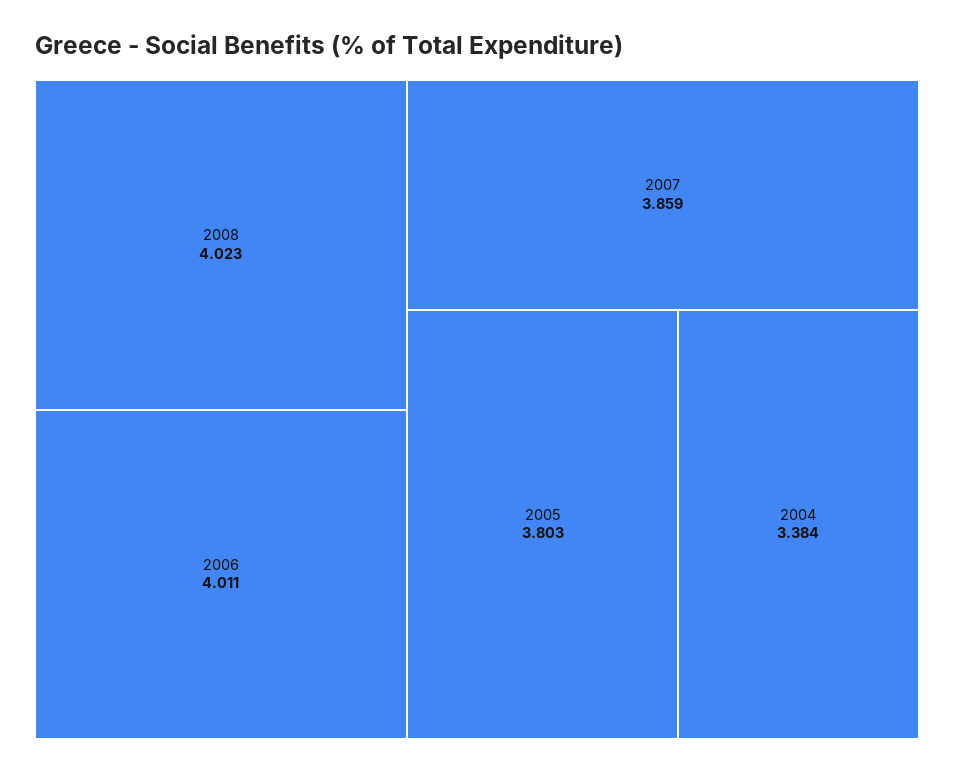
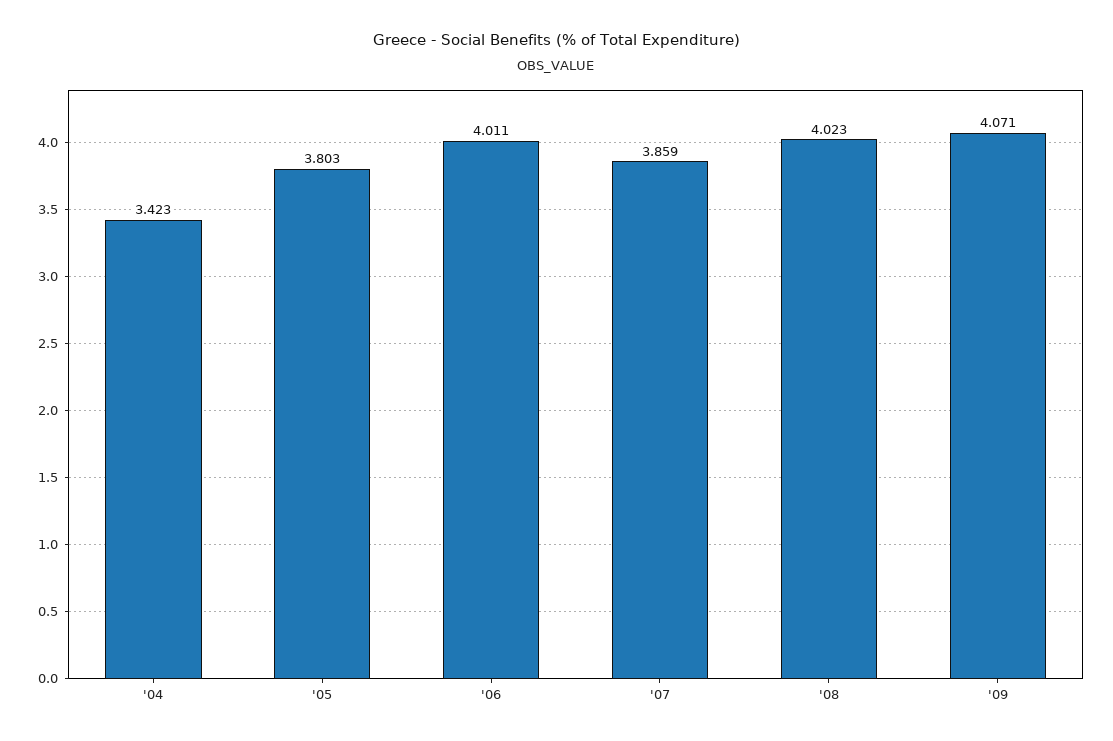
2004: 3.384 -> 3.423
'09: none -> 4.071

